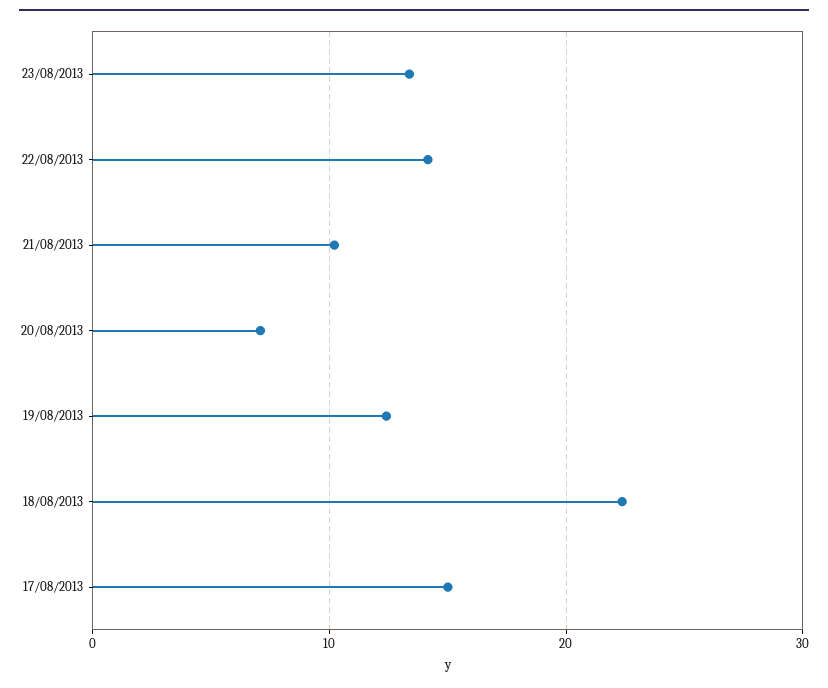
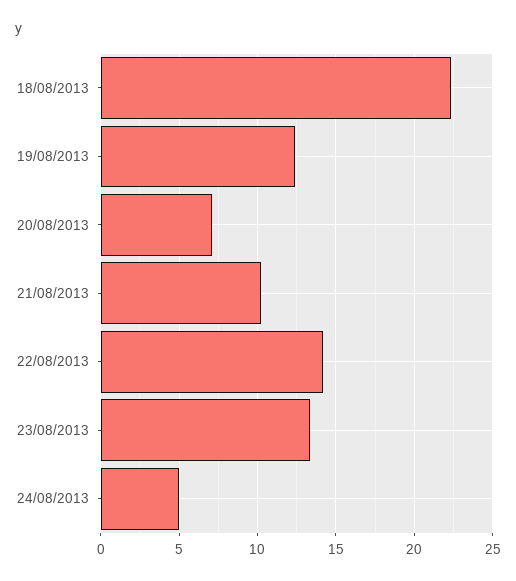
17/08/2013: 15 -> none
24/08/2013: none -> 5

